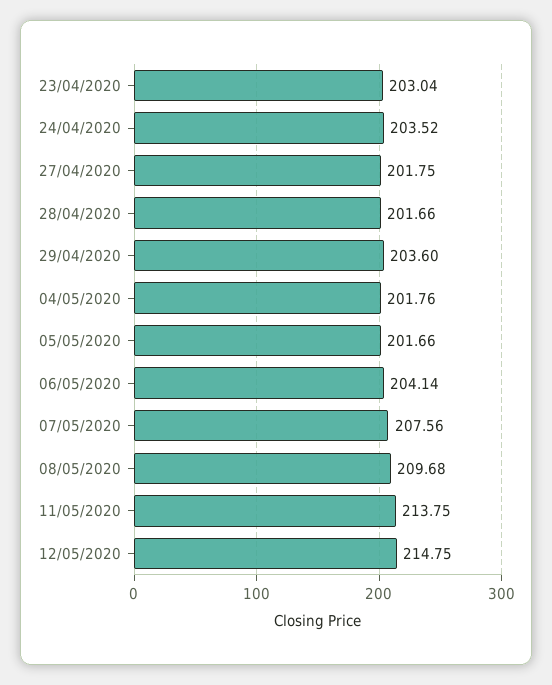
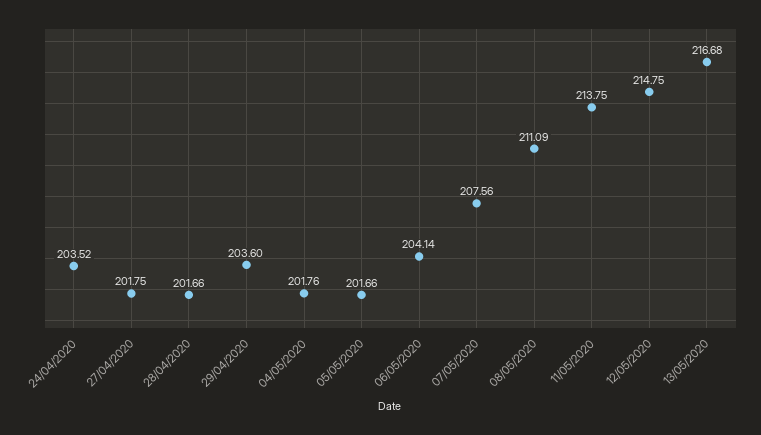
23/04/2020: 203.04 -> none
08/05/2020: 209.68 -> 211.09
13/05/2020: none -> 216.68

